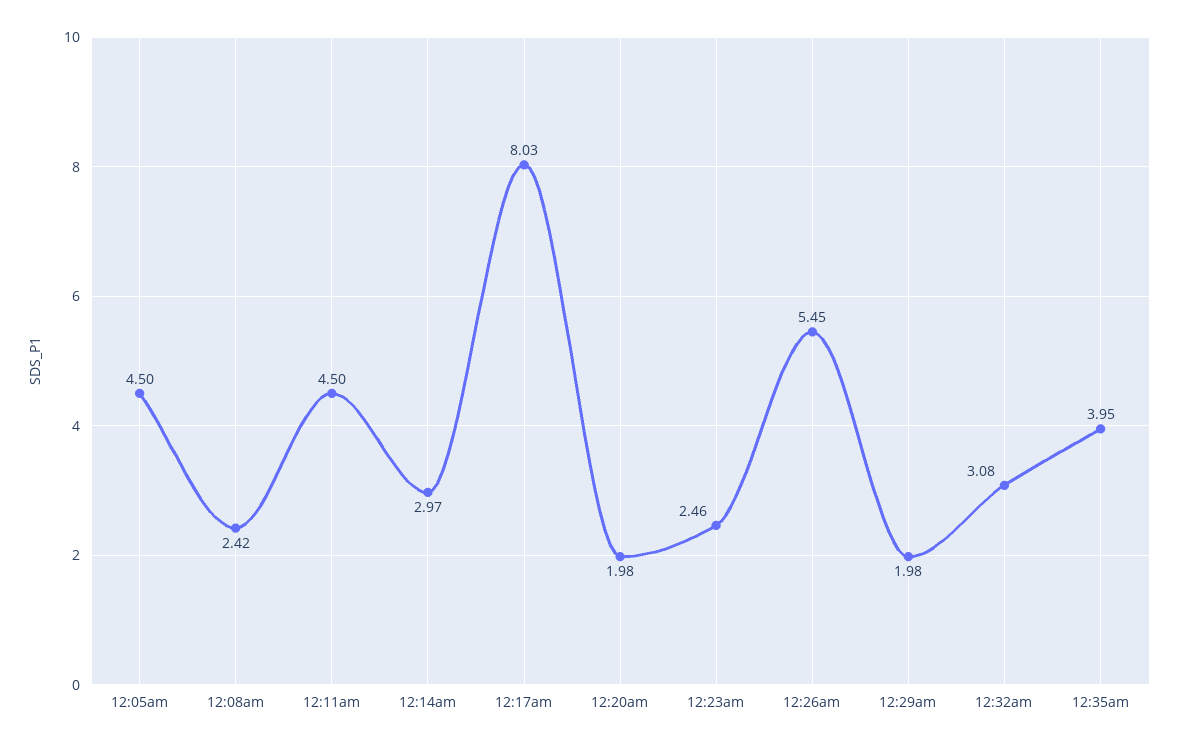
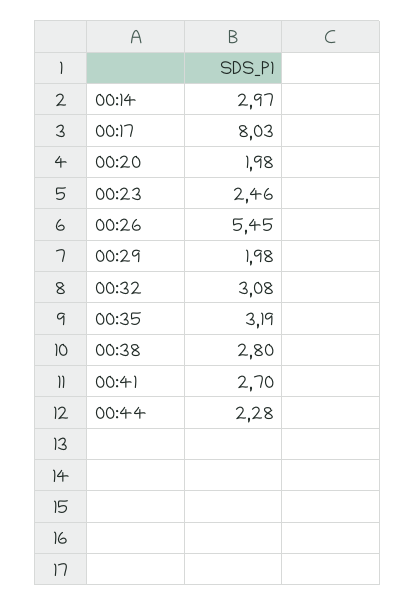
12:05am: 4.5 -> none
12:08am: 2.42 -> none
12:11am: 4.5 -> none
12:35am: 3.95 -> 3.19
00:38: none -> 2.8
00:41: none -> 2.7
00:44: none -> 2.28

